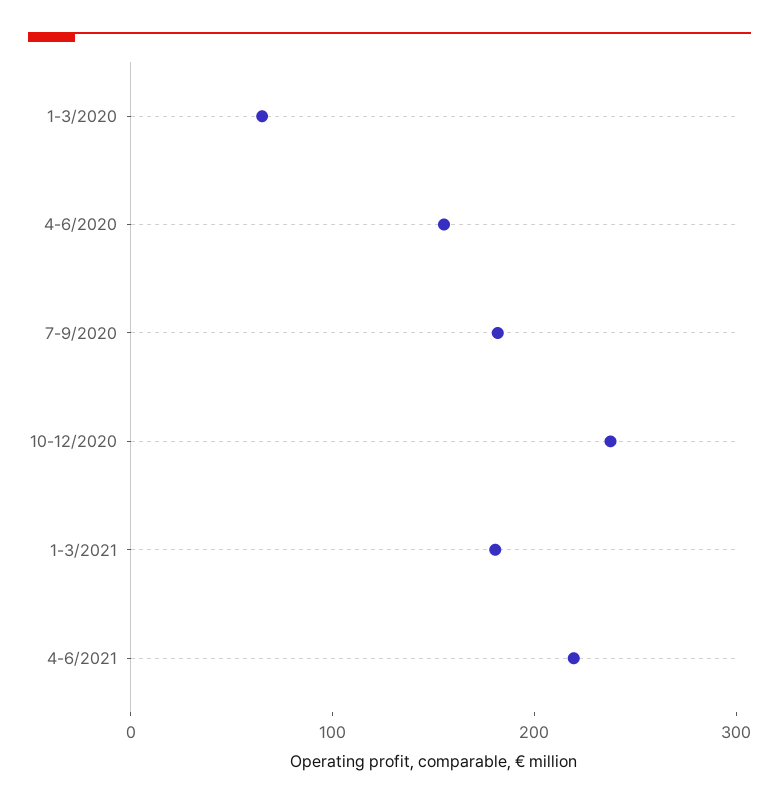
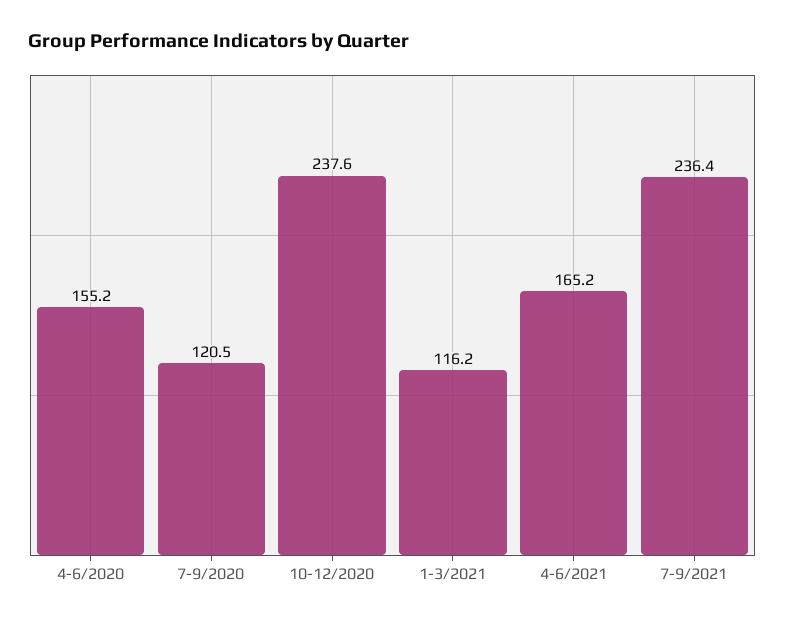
1-3/2020: 60 -> none
7-9/2020: 180 -> 120.5
1-3/2021: 180 -> 116.2
4-6/2021: 220 -> 165.2
7-9/2021: none -> 236.4

